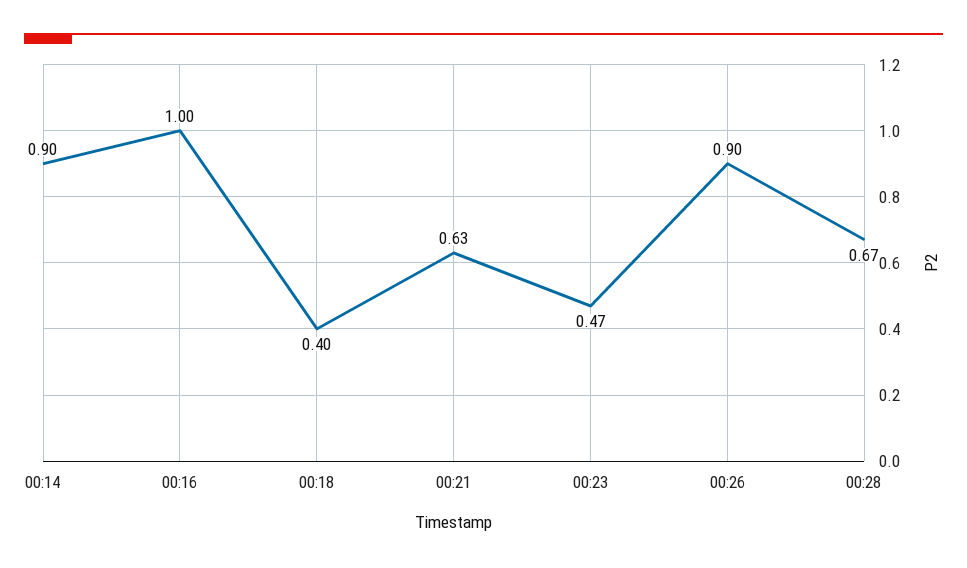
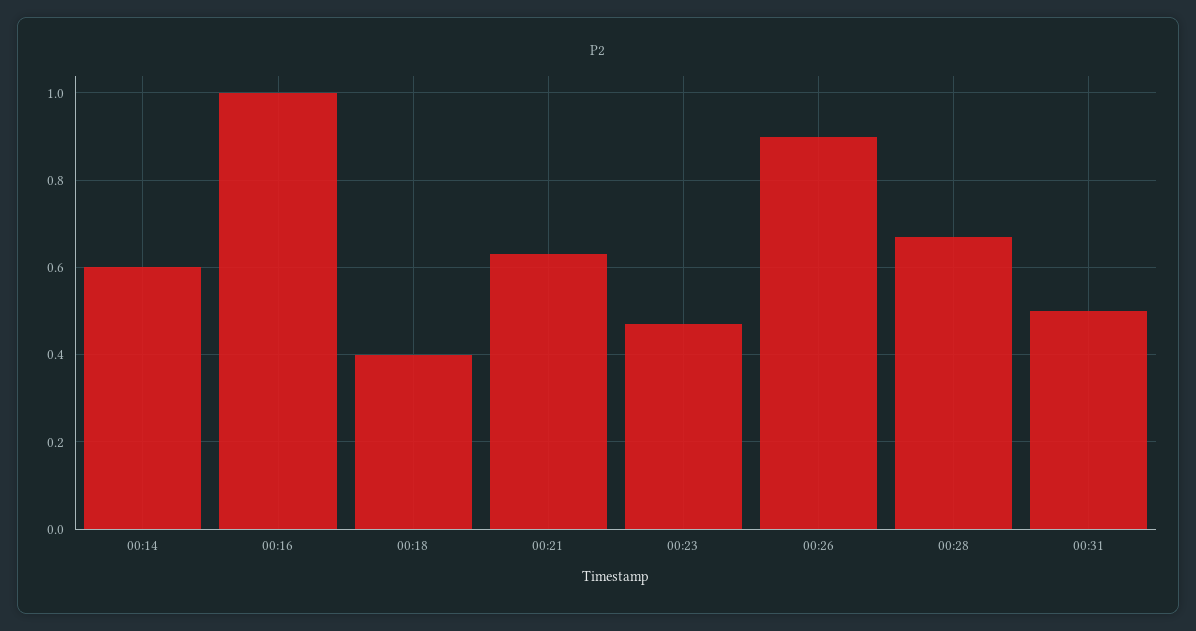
00:14: 0.9 -> 0.6
00:31: none -> 0.5

